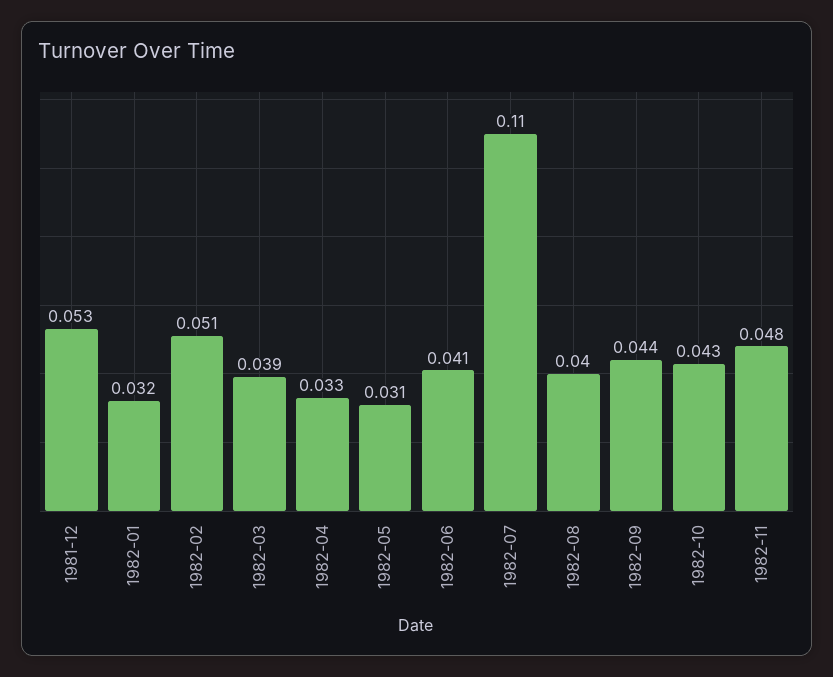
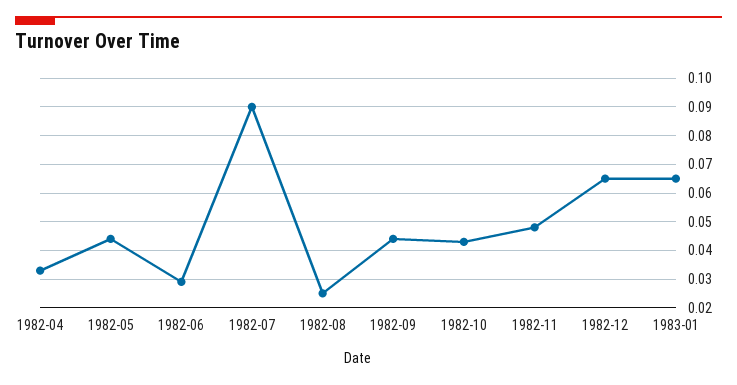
1981-12: 0.053 -> none
1982-01: 0.032 -> none
1982-02: 0.051 -> none
1982-03: 0.039 -> none
1982-05: 0.031 -> 0.045
1982-06: 0.041 -> 0.03
1982-07: 0.11 -> 0.09
1982-08: 0.04 -> 0.025
1982-12: none -> 0.065
1983-01: none -> 0.065

